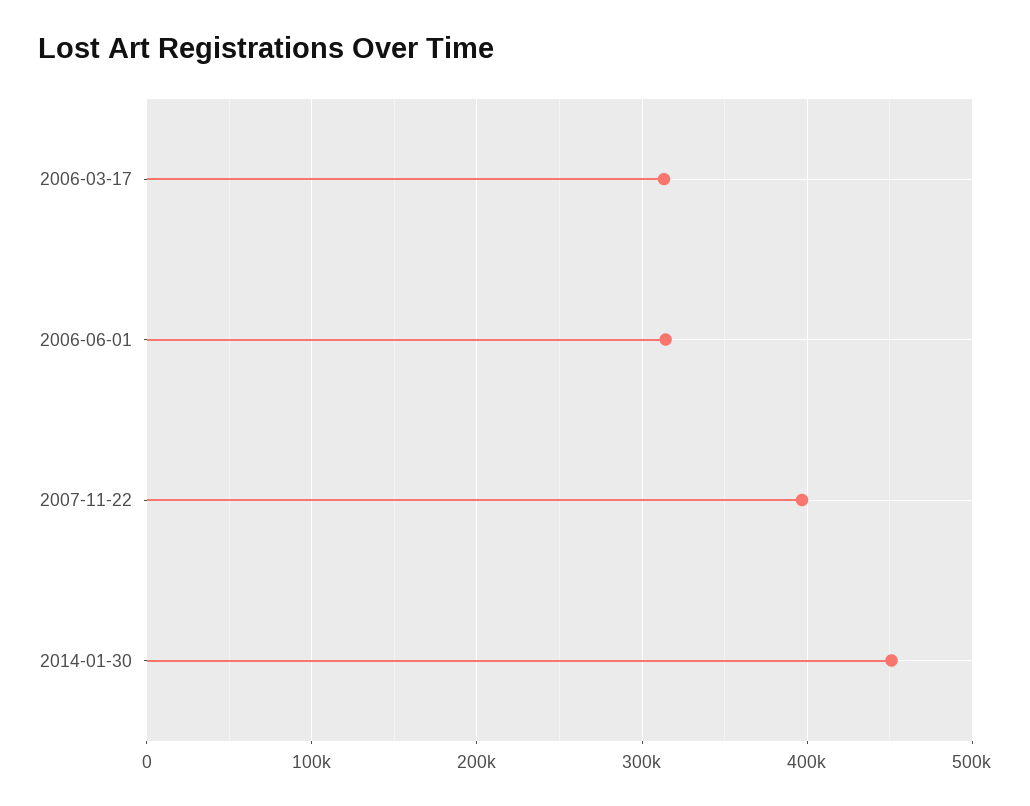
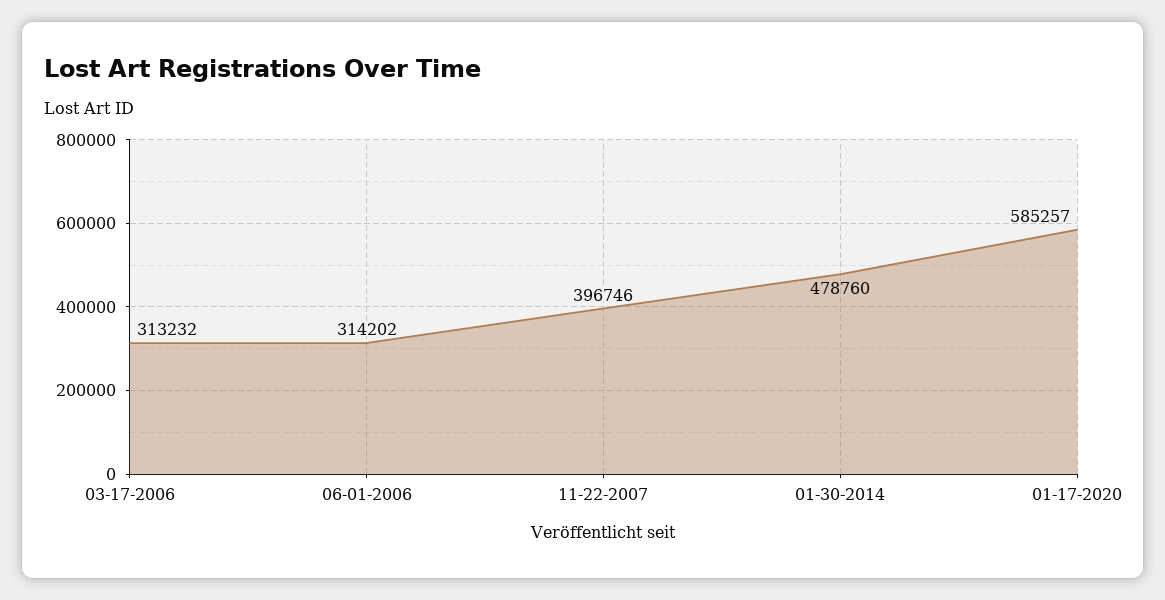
2014-01-30: 450000 -> 478760
01-17-2020: none -> 585257

